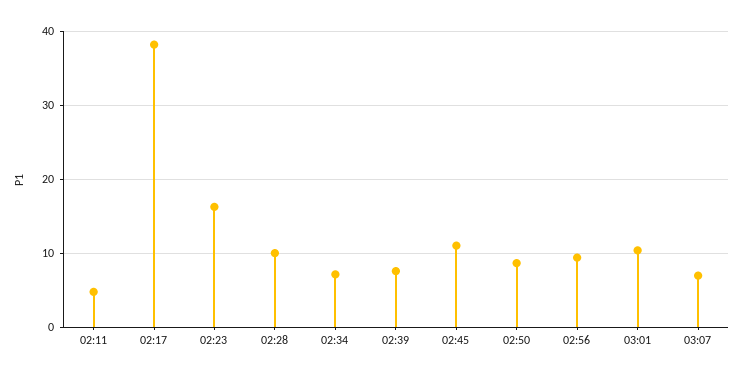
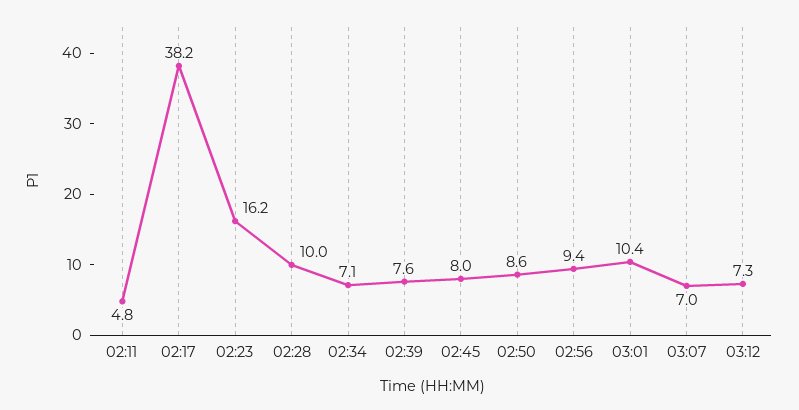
02:45: 11 -> 8
03:12: none -> 7.3

